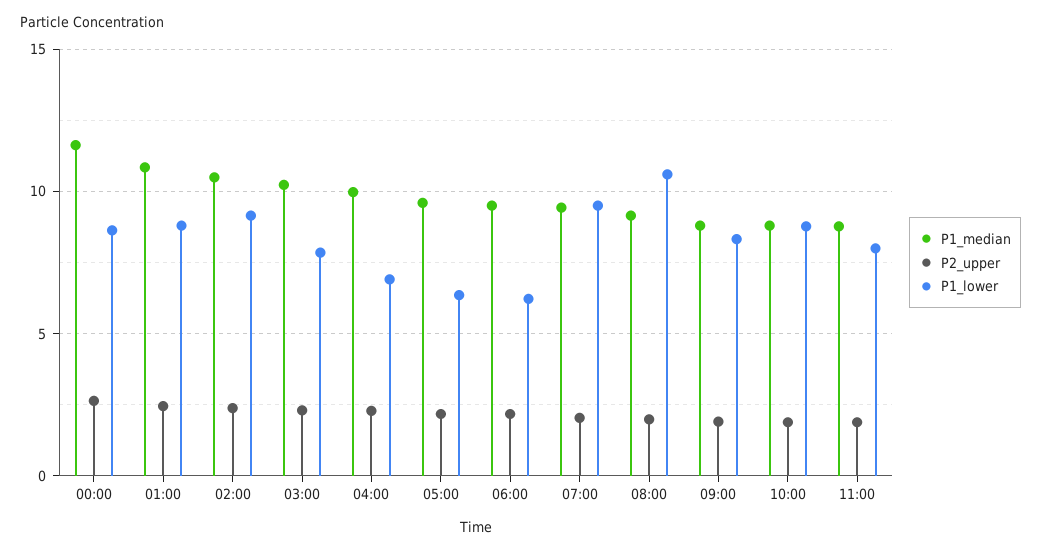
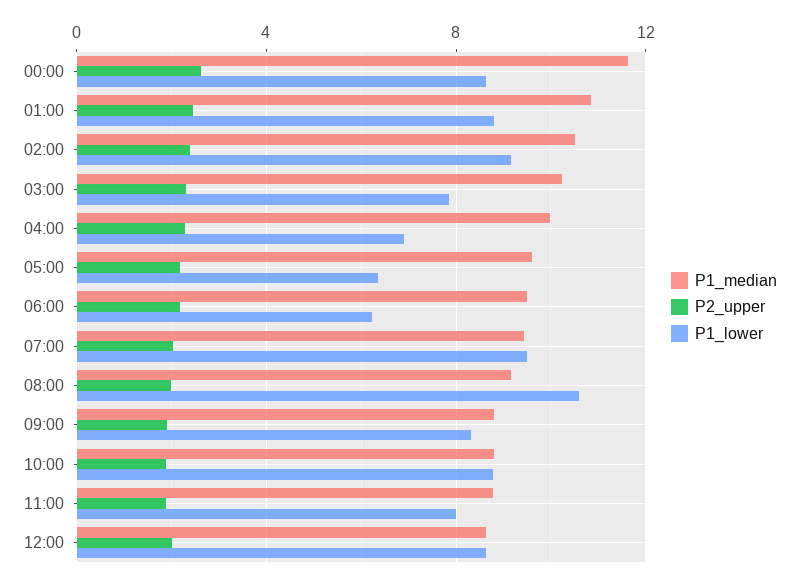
P1_median, 12:00: none -> 8.5
P2_upper, 12:00: none -> 2
P1_lower, 12:00: none -> 8.5

